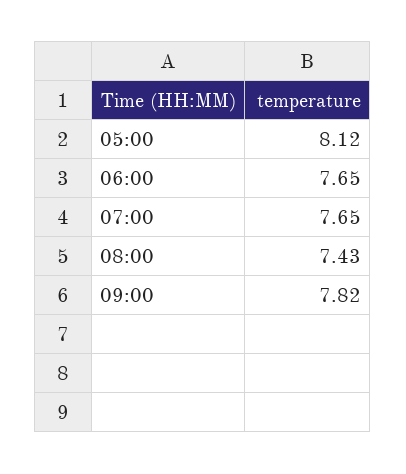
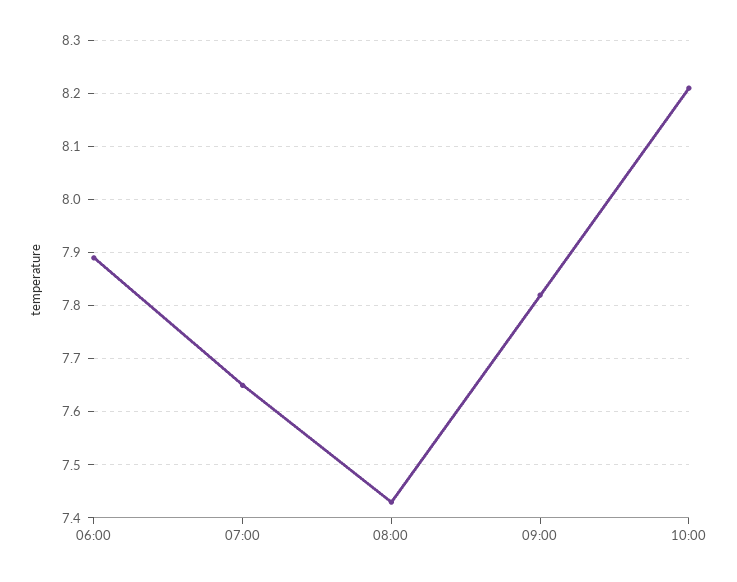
05:00: 8.12 -> none
06:00: 7.65 -> 7.9
10:00: none -> 8.2

